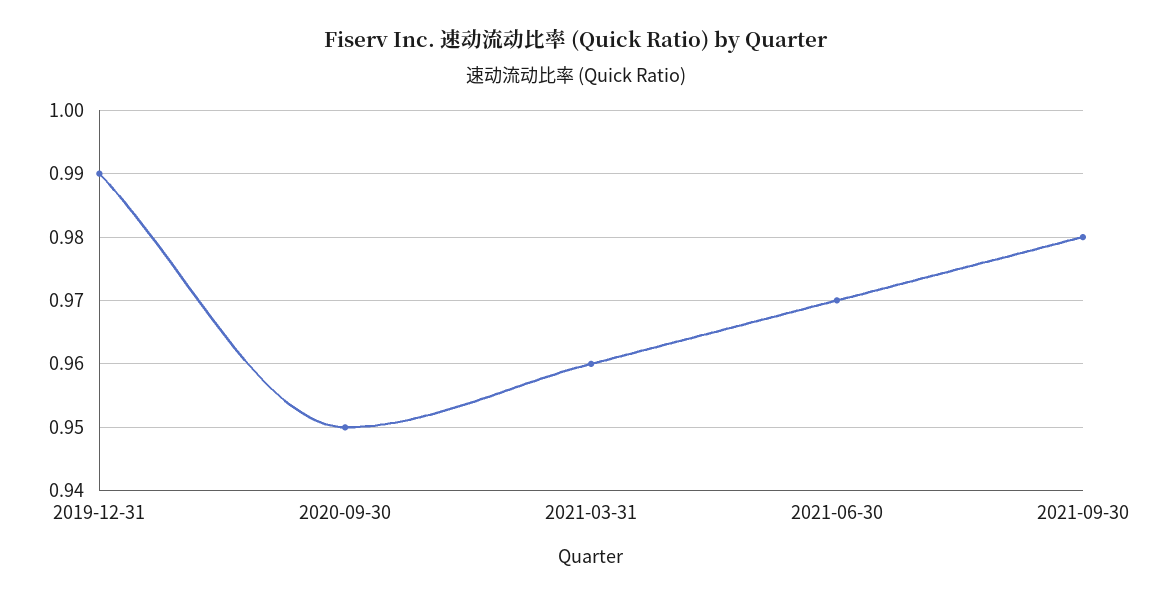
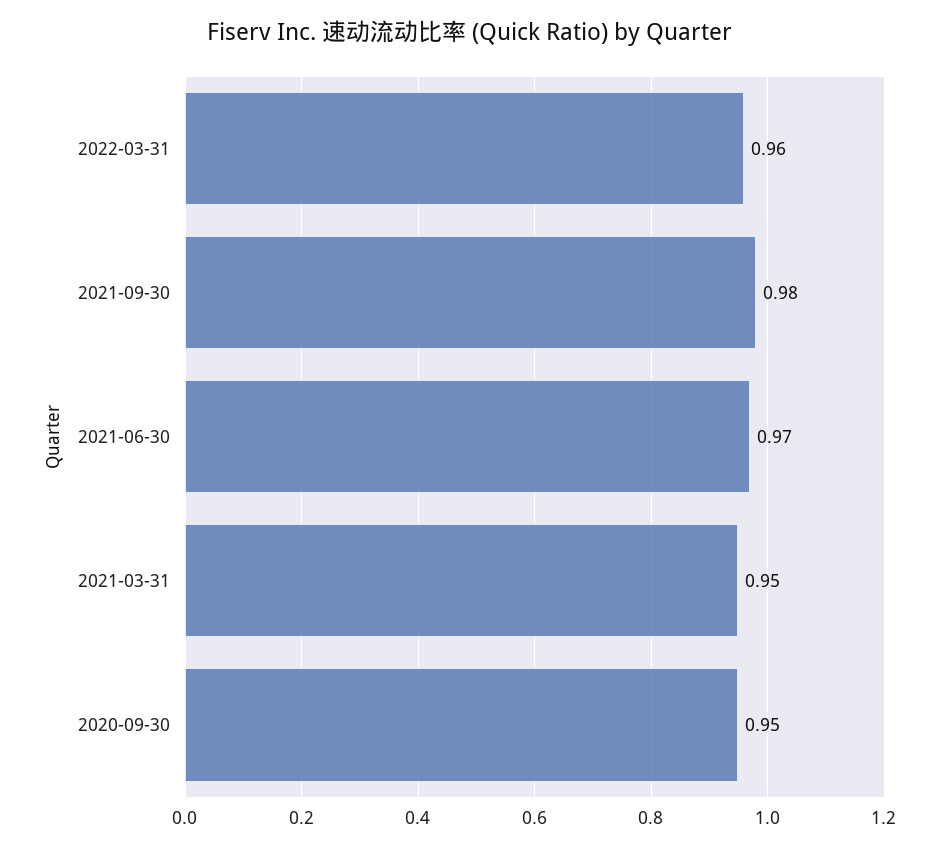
2019-12-31: 0.99 -> none
2021-03-31: 0.96 -> 0.95
2022-03-31: none -> 0.96

